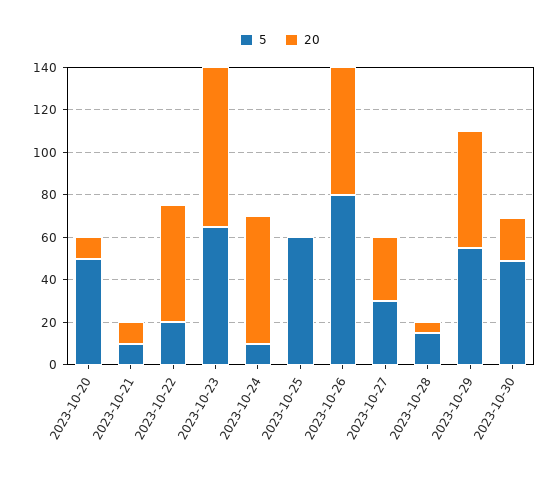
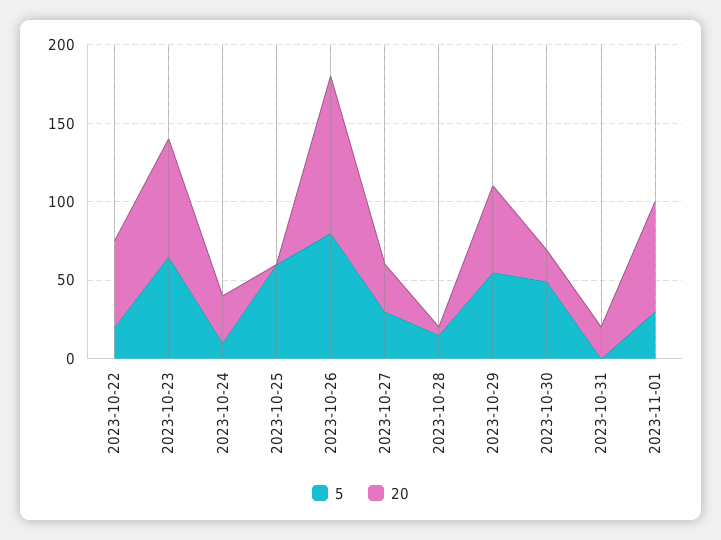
5, 2023-10-20: 50 -> none
20, 2023-10-20: 10 -> none
5, 2023-10-21: 10 -> none
20, 2023-10-21: 10 -> none
20, 2023-10-24: 60 -> 30
20, 2023-10-26: 60 -> 100
5, 2023-10-31: none -> 0
20, 2023-10-31: none -> 20
5, 2023-11-01: none -> 30
20, 2023-11-01: none -> 70

